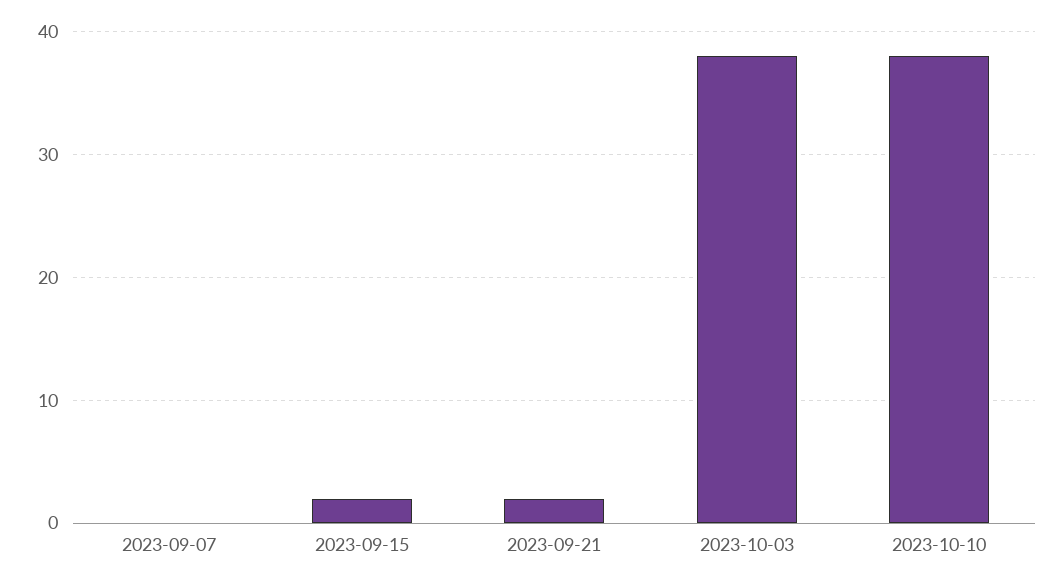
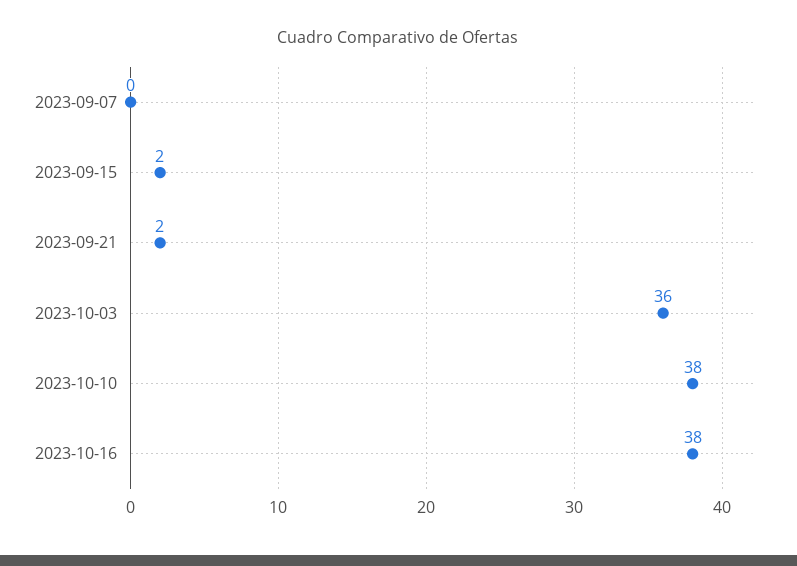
2023-10-03: 38 -> 36
2023-10-16: none -> 38

